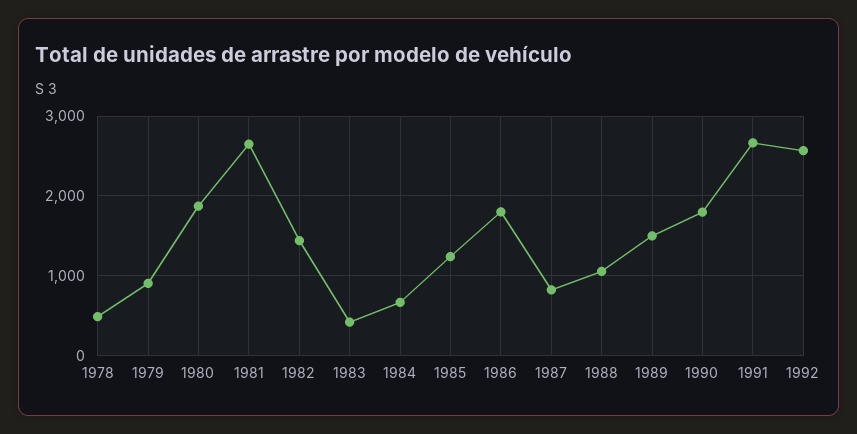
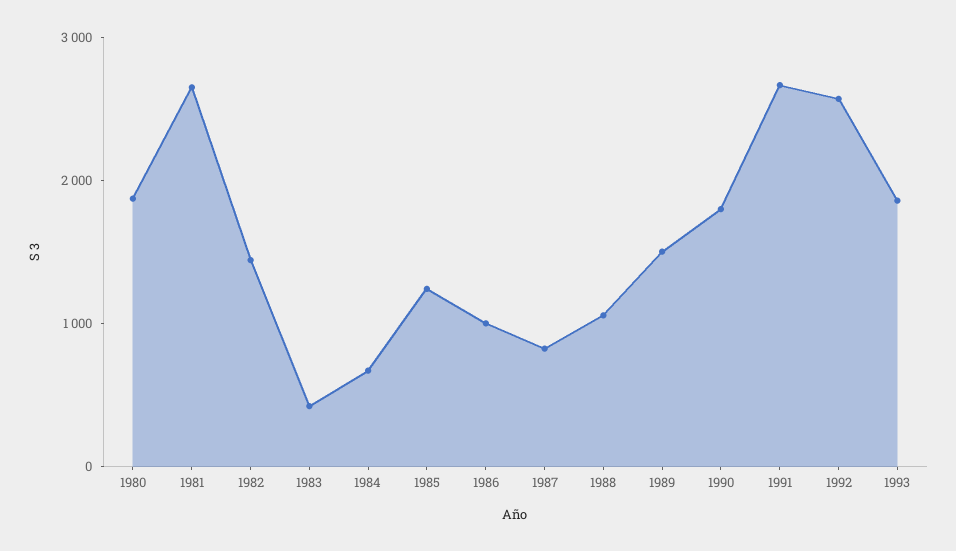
1978: 500 -> none
1979: 900 -> none
1986: 1800 -> 1000
1993: none -> 1800

